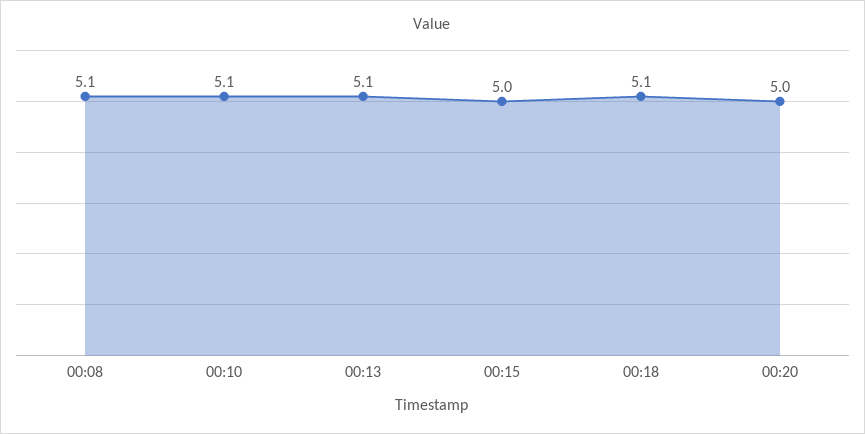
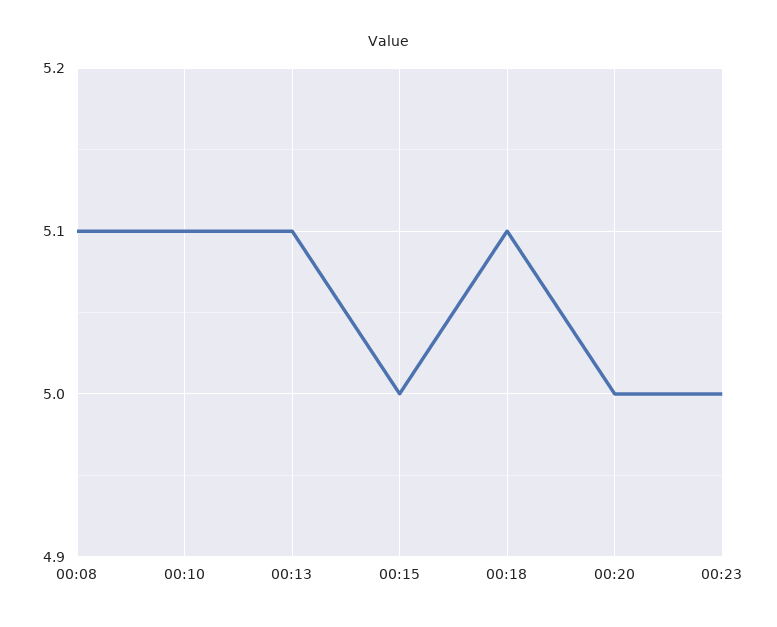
00:23: none -> 5

